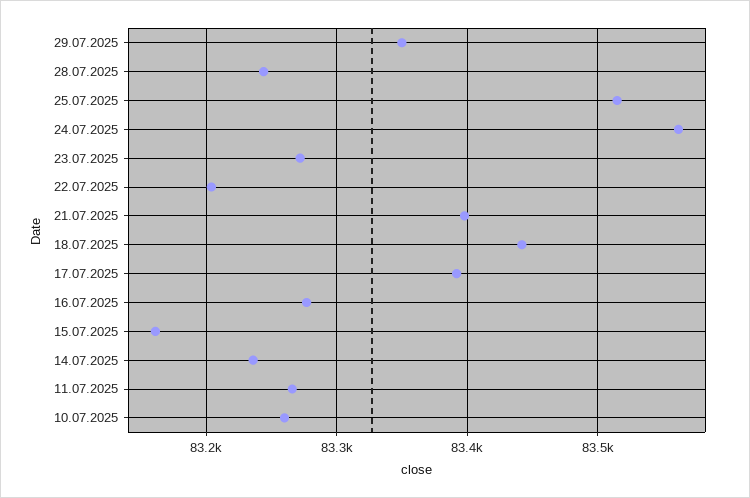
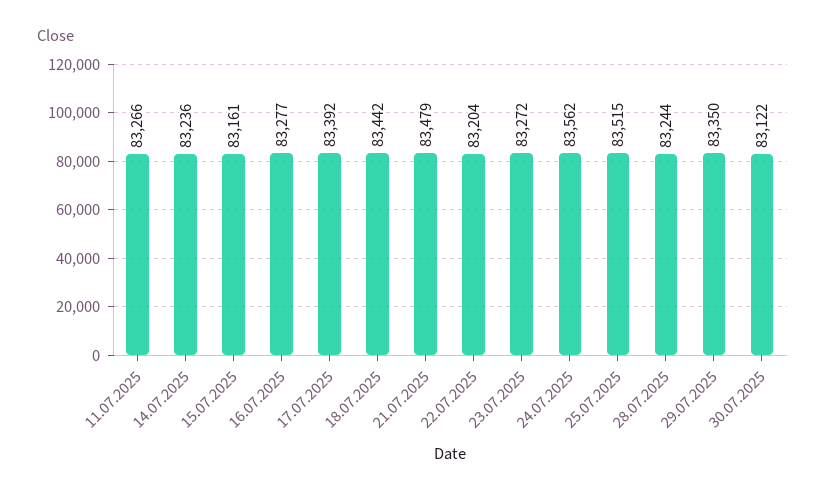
21.07.2025: 83400 -> 83479
10.07.2025: 83260 -> none
30.07.2025: none -> 83122

